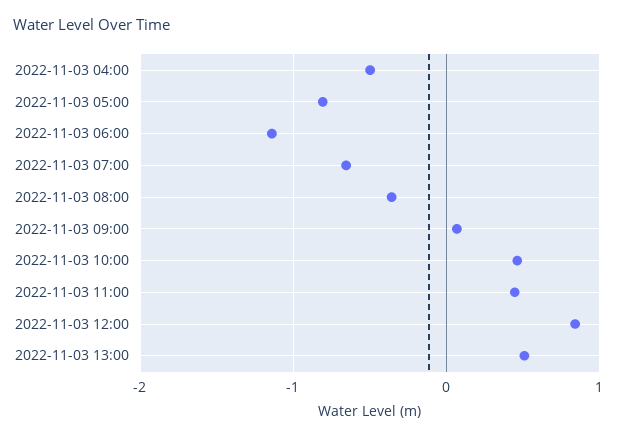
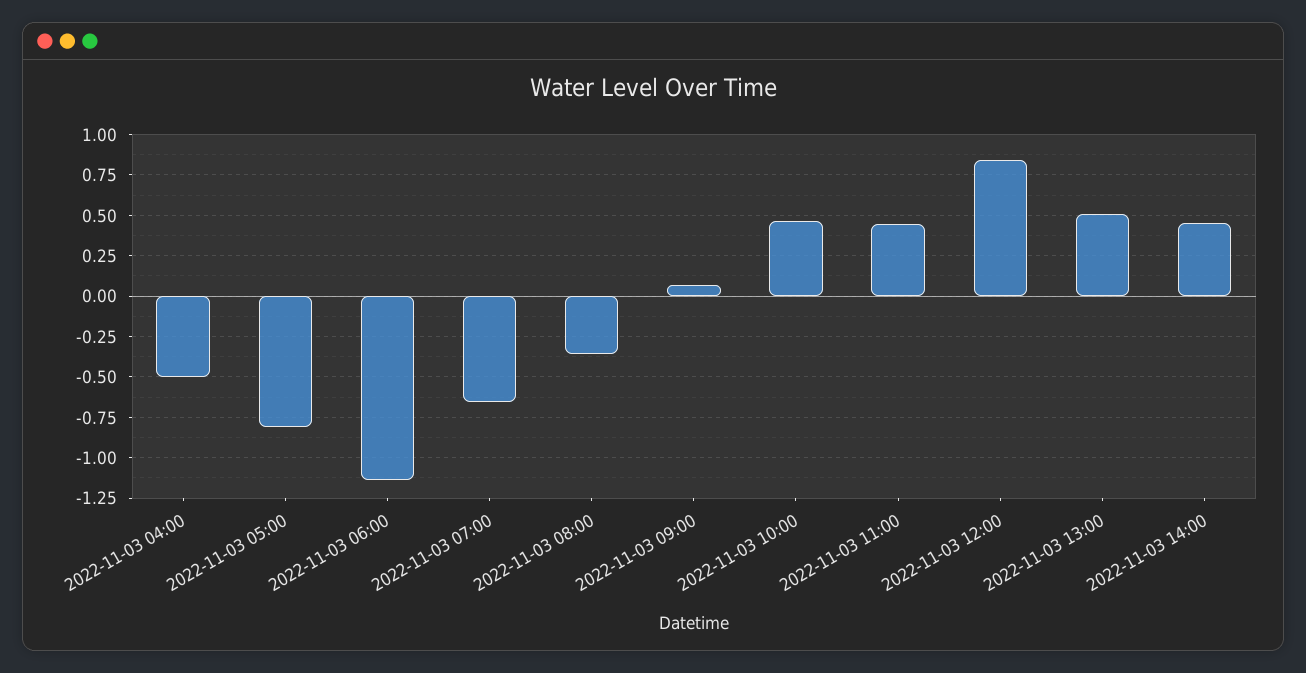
2022-11-03 14:00: none -> 0.45

